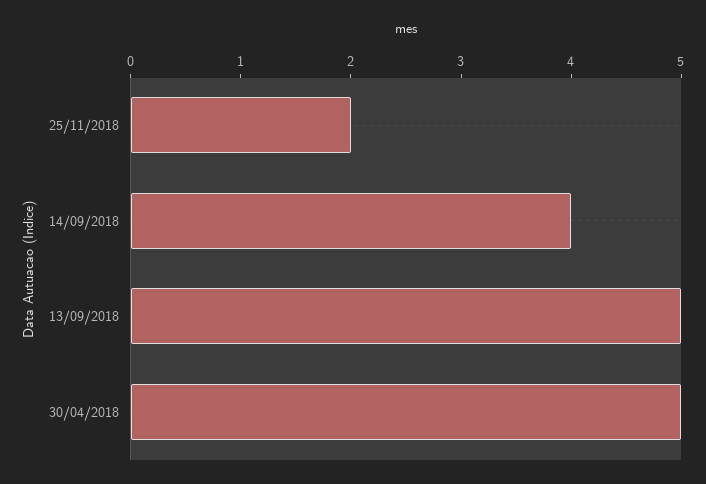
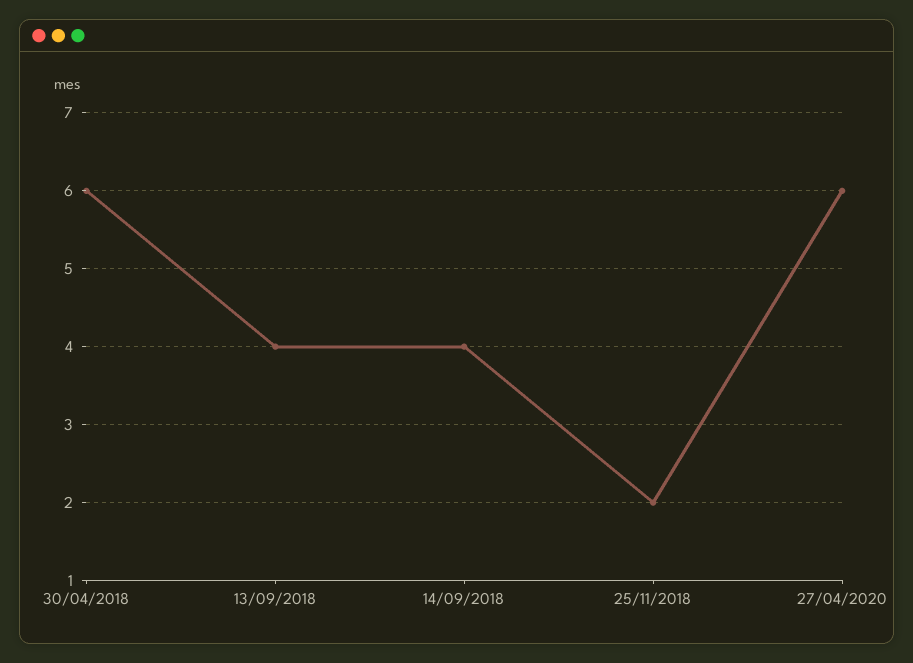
13/09/2018: 5 -> 4
30/04/2018: 5 -> 6
27/04/2020: none -> 6

